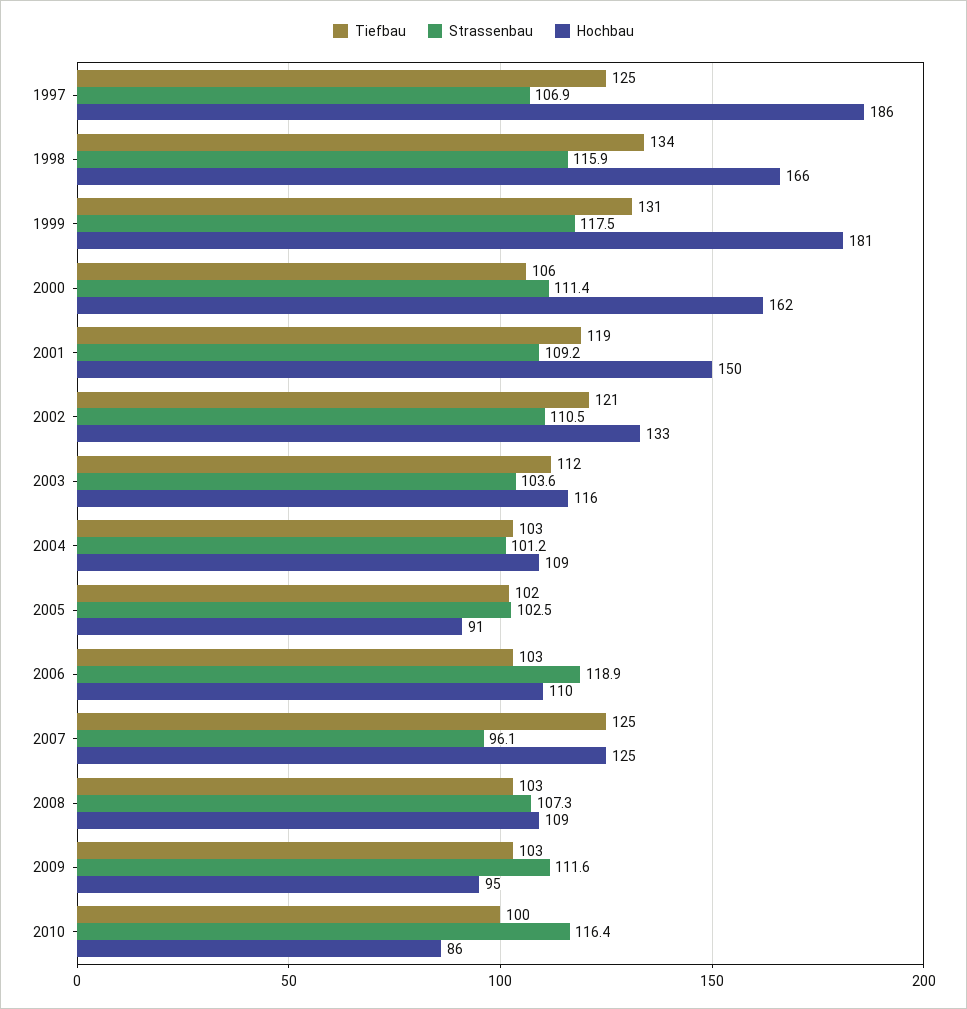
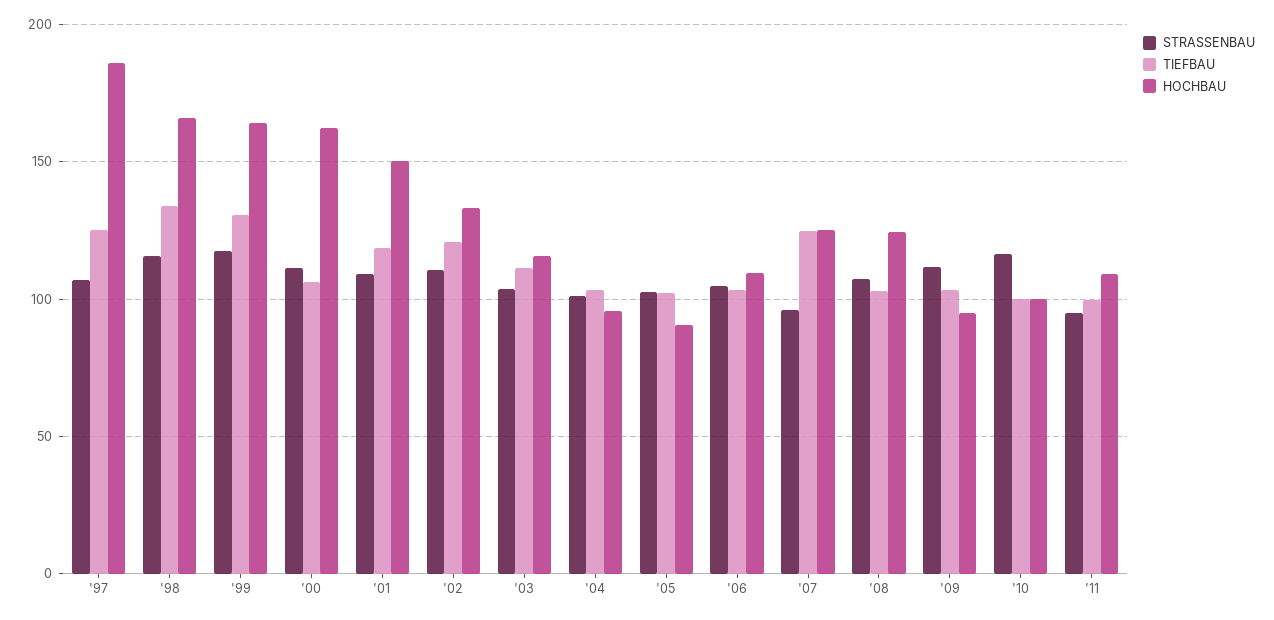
Hochbau, 1999: 181 -> 165
Hochbau, 2004: 109 -> 95
Strassenbau, 2006: 118.9 -> 105
Hochbau, 2008: 109 -> 125
Hochbau, 2010: 86 -> 100
Strassenbau, '11: none -> 95
Tiefbau, '11: none -> 100
Hochbau, '11: none -> 110

